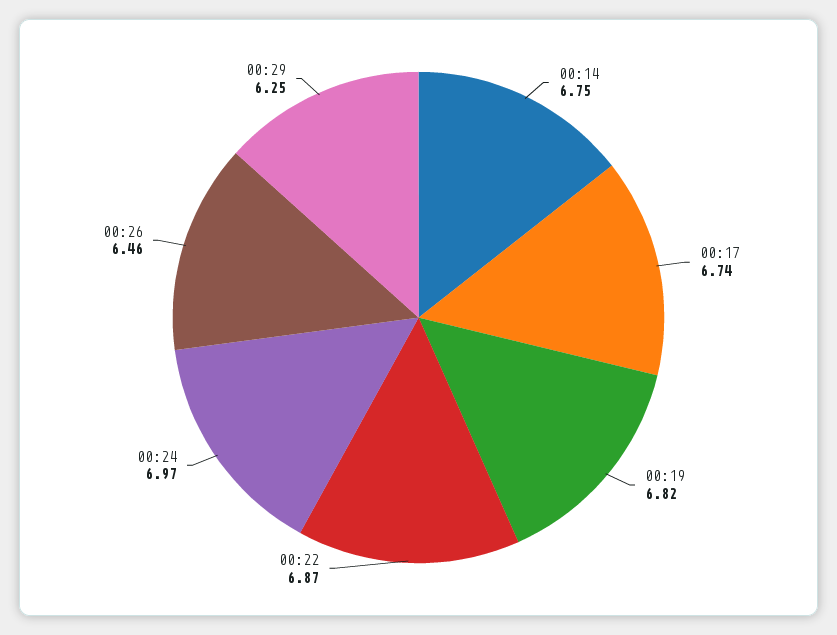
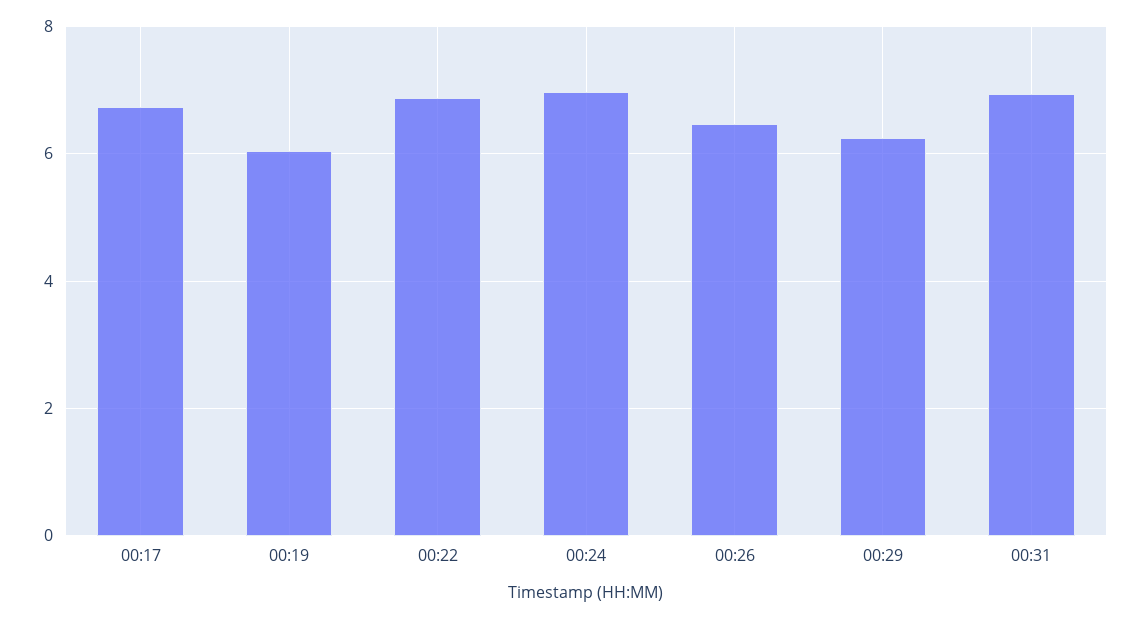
00:14: 6.75 -> none
00:19: 6.82 -> 6
00:31: none -> 7

